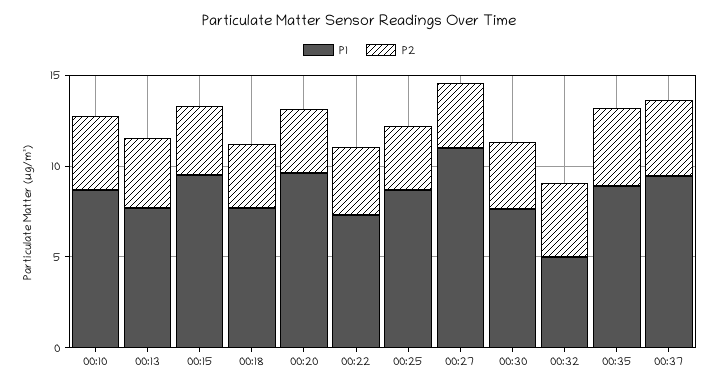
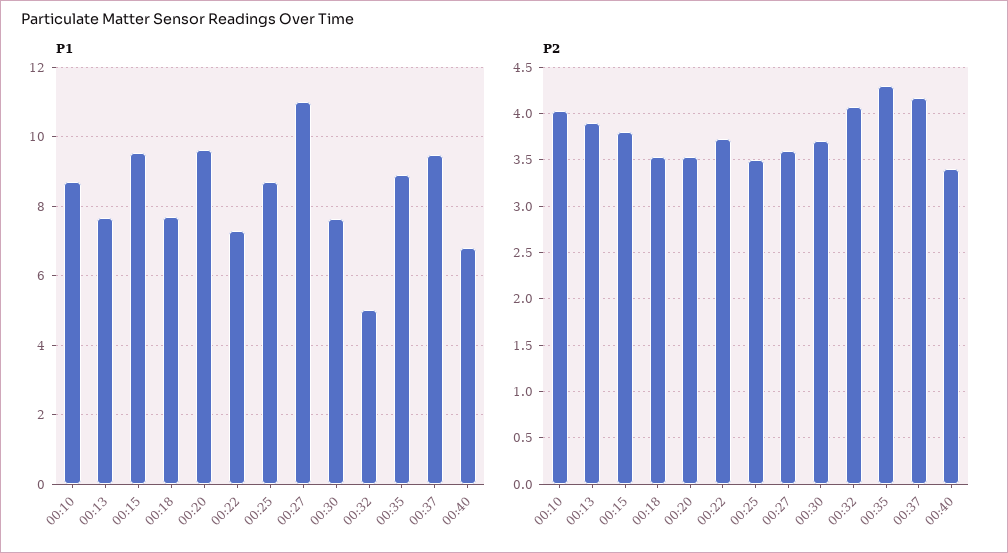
P1, 00:40: none -> 6.8
P2, 00:40: none -> 3.4

